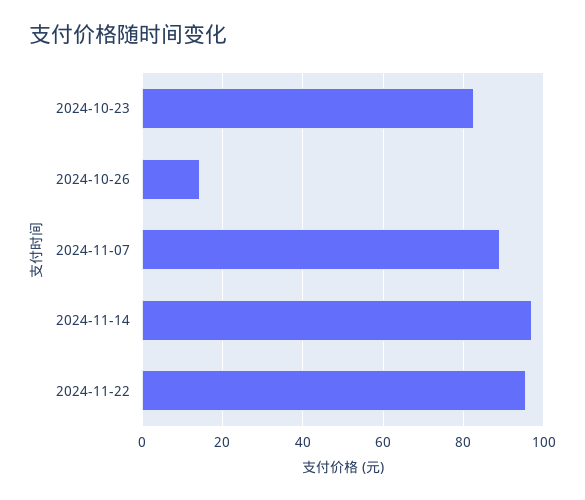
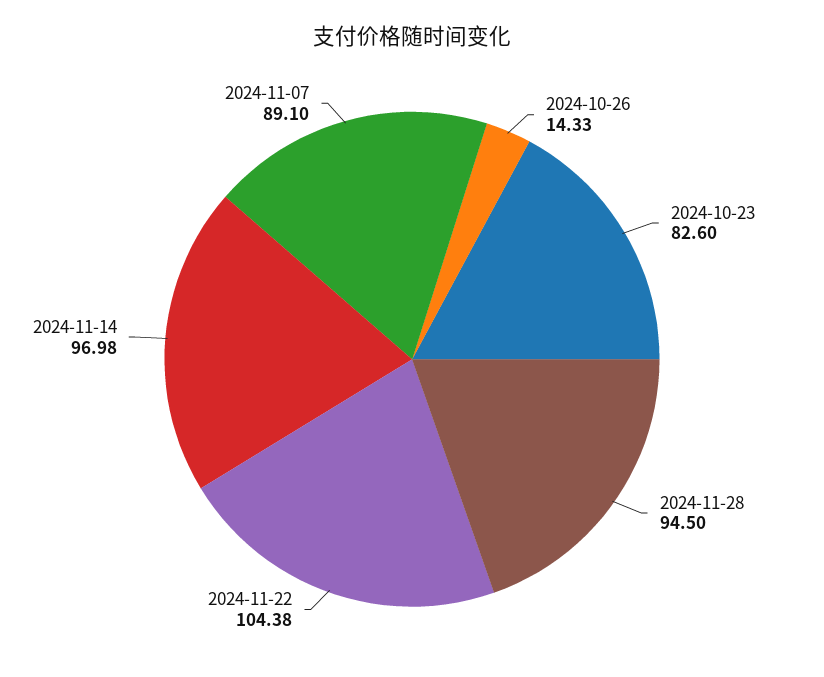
2024-11-22: 96 -> 104.38
2024-11-28: none -> 94.5

